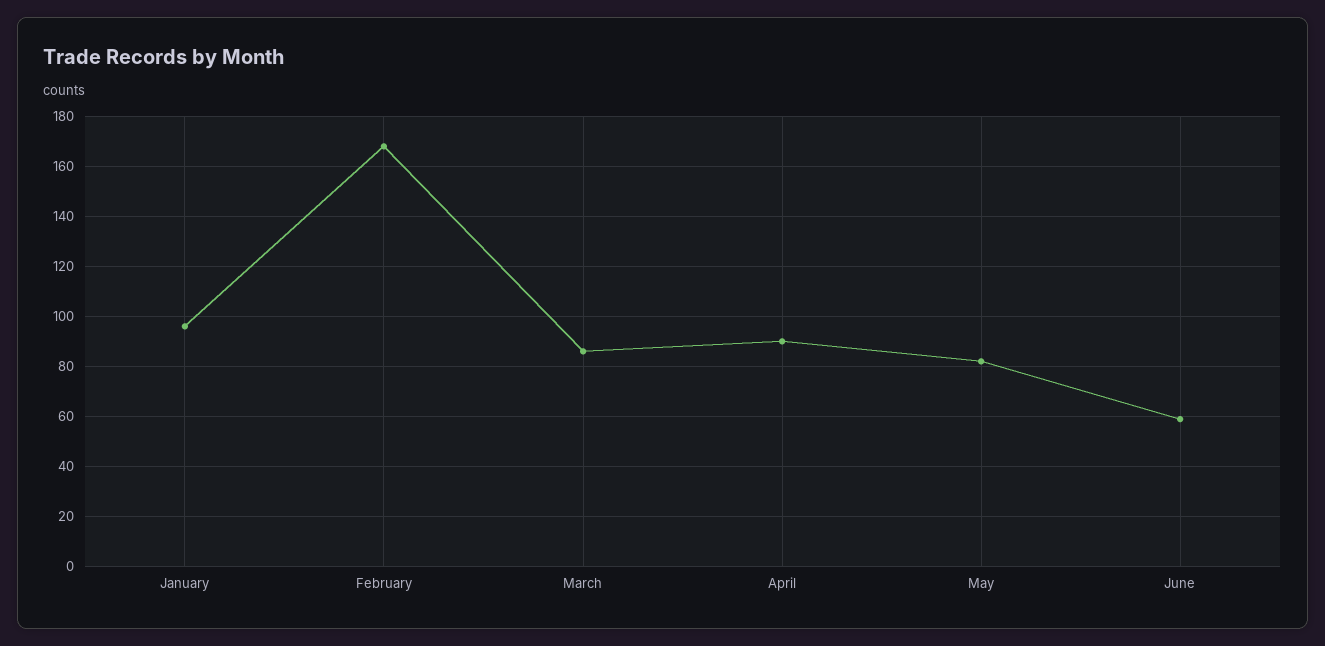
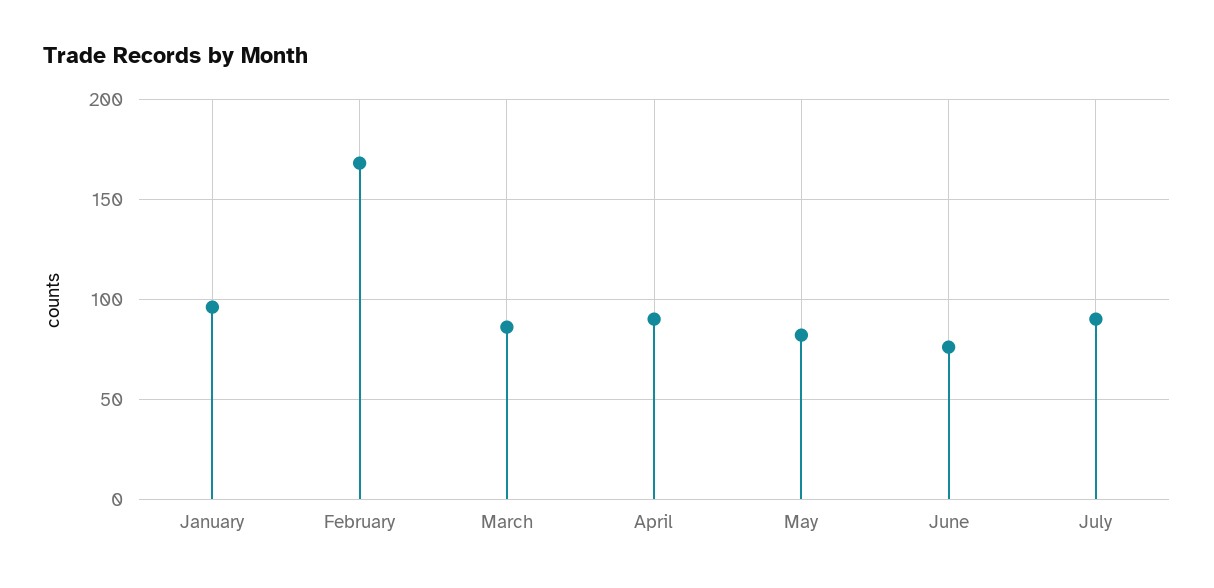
June: 60 -> 75
July: none -> 90

